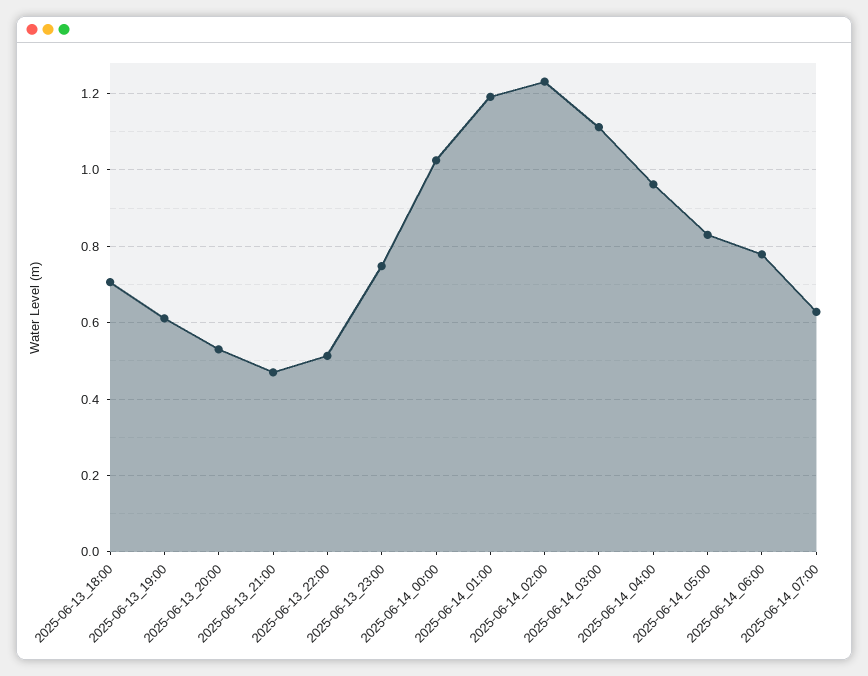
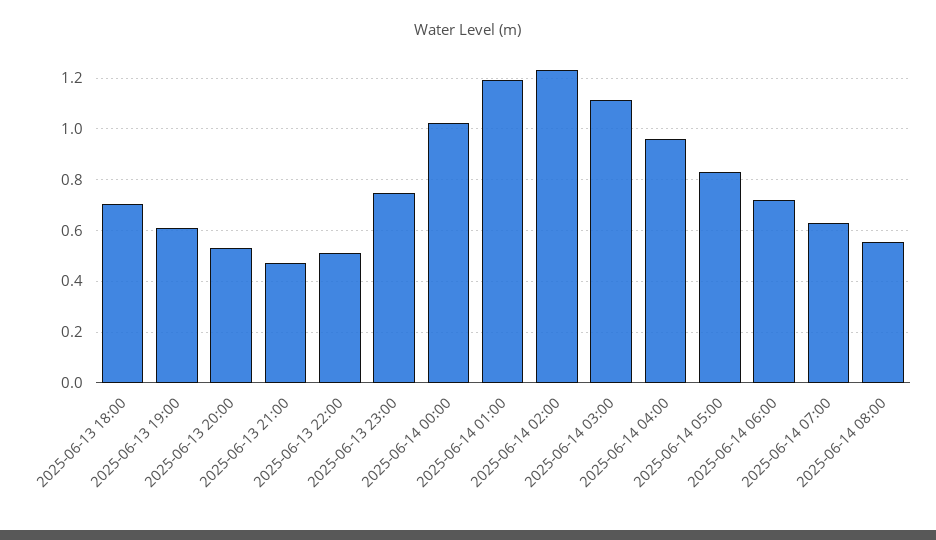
2025-06-14_06:00: 0.78 -> 0.725
2025-06-14 08:00: none -> 0.55

